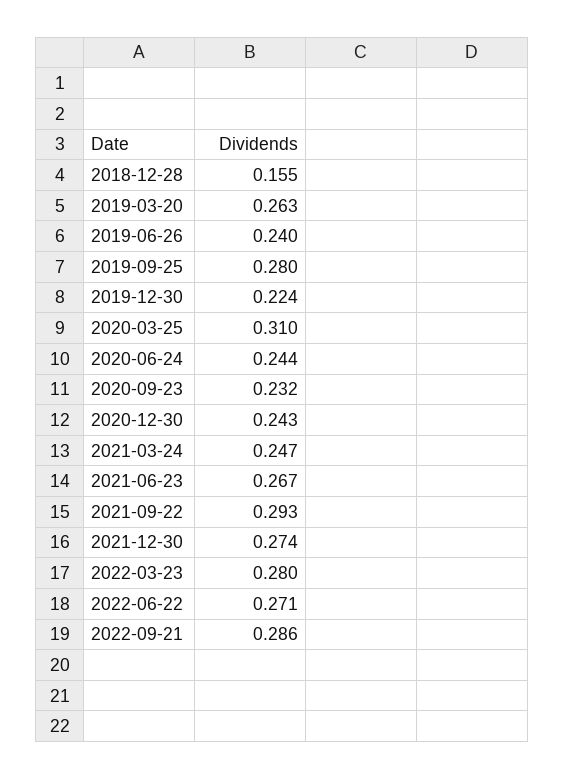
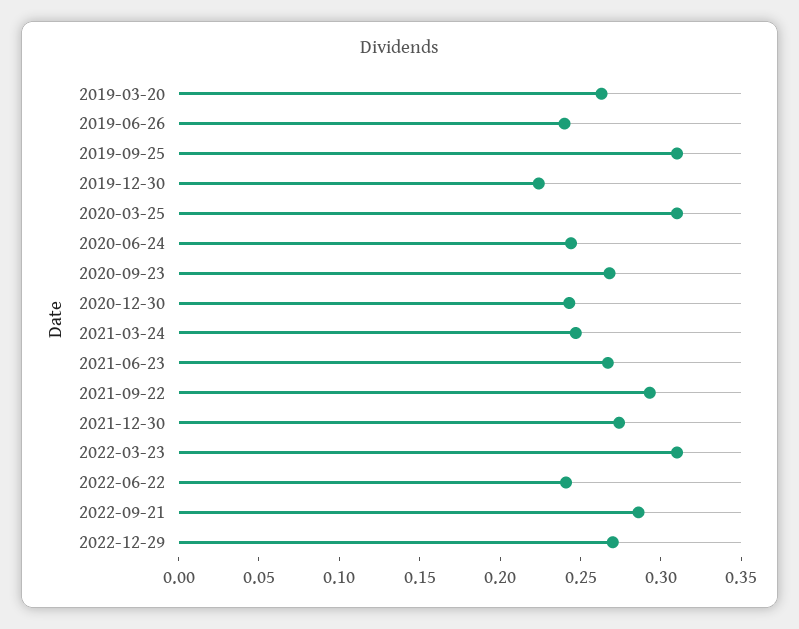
2018-12-28: 0.155 -> none
2019-09-25: 0.28 -> 0.31
2020-09-23: 0.232 -> 0.27
2022-03-23: 0.28 -> 0.31
2022-06-22: 0.271 -> 0.24
2022-12-29: none -> 0.27

